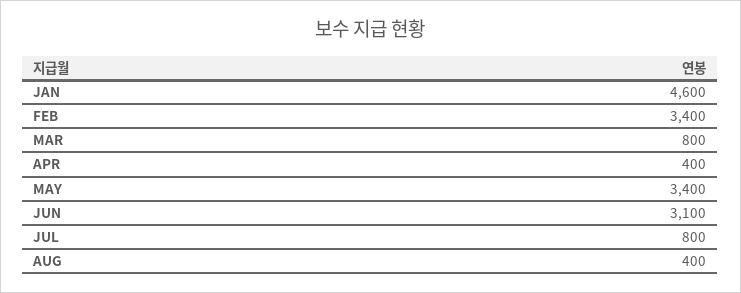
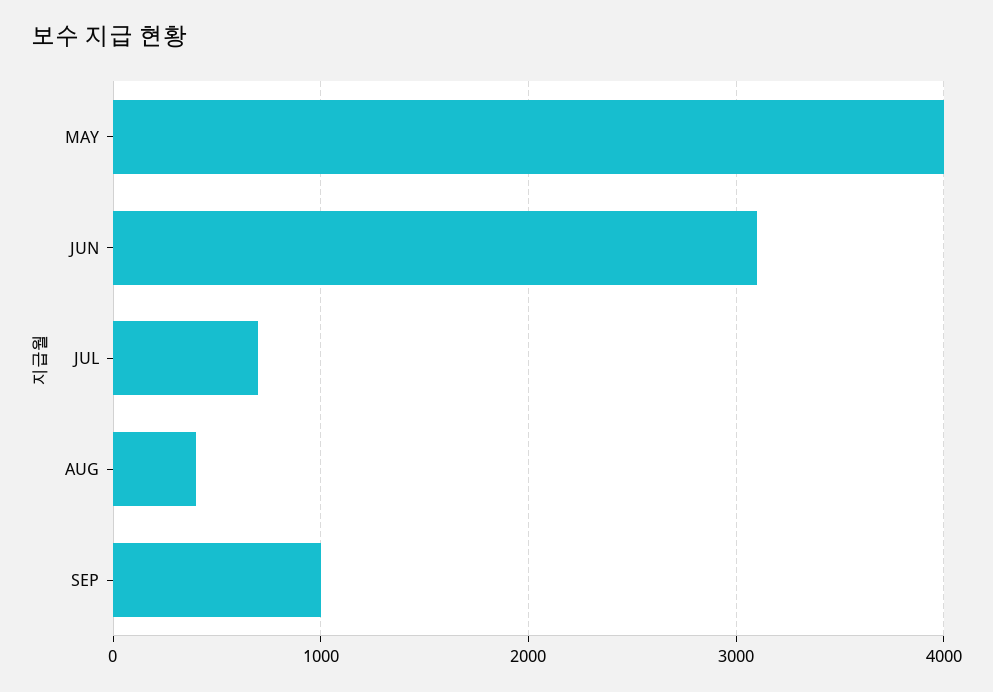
JAN: 4600 -> none
FEB: 3400 -> none
MAR: 800 -> none
APR: 400 -> none
MAY: 3400 -> 4000
JUL: 800 -> 700
SEP: none -> 1000

